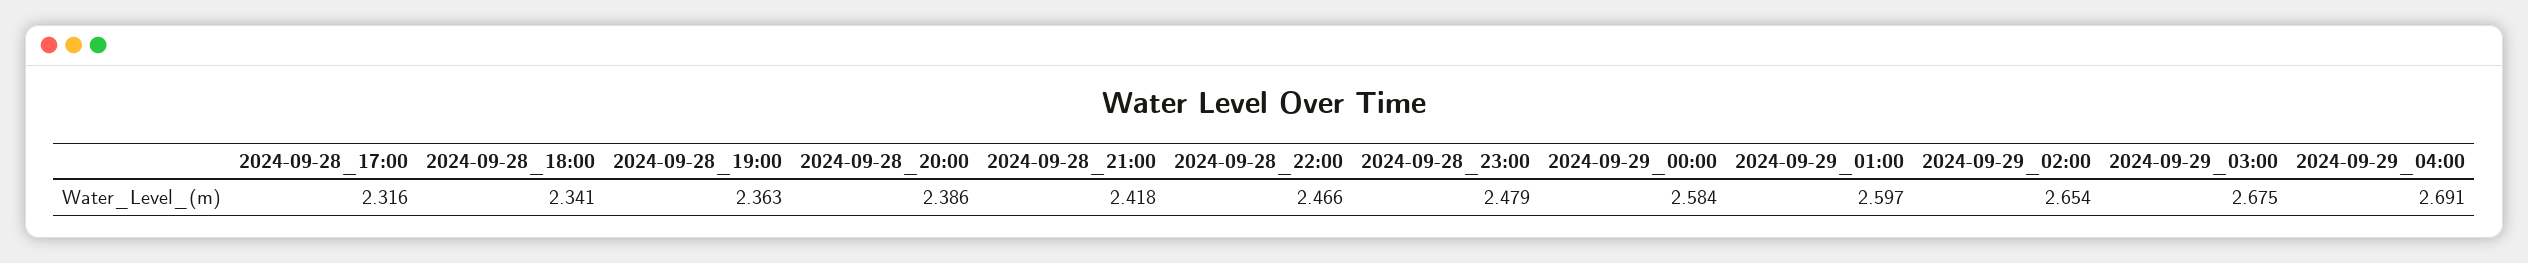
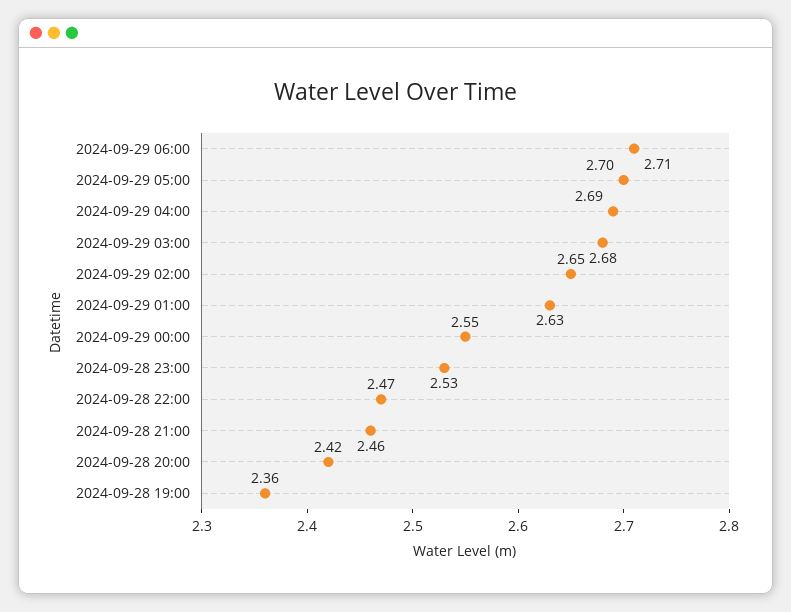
2024-09-28_17:00: 2.316 -> none
2024-09-28_18:00: 2.341 -> none
2024-09-28_20:00: 2.386 -> 2.42
2024-09-28_21:00: 2.418 -> 2.46
2024-09-28_23:00: 2.479 -> 2.53
2024-09-29_00:00: 2.584 -> 2.55
2024-09-29_01:00: 2.597 -> 2.63
2024-09-29 06:00: none -> 2.71
2024-09-29 05:00: none -> 2.7

